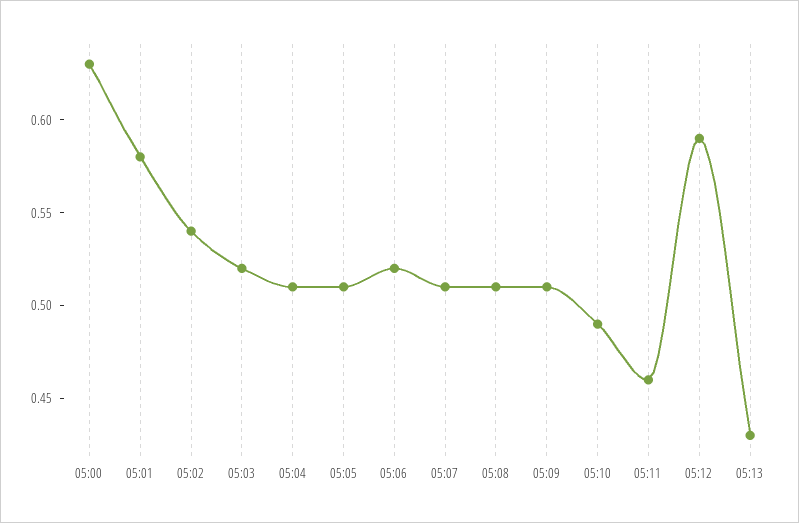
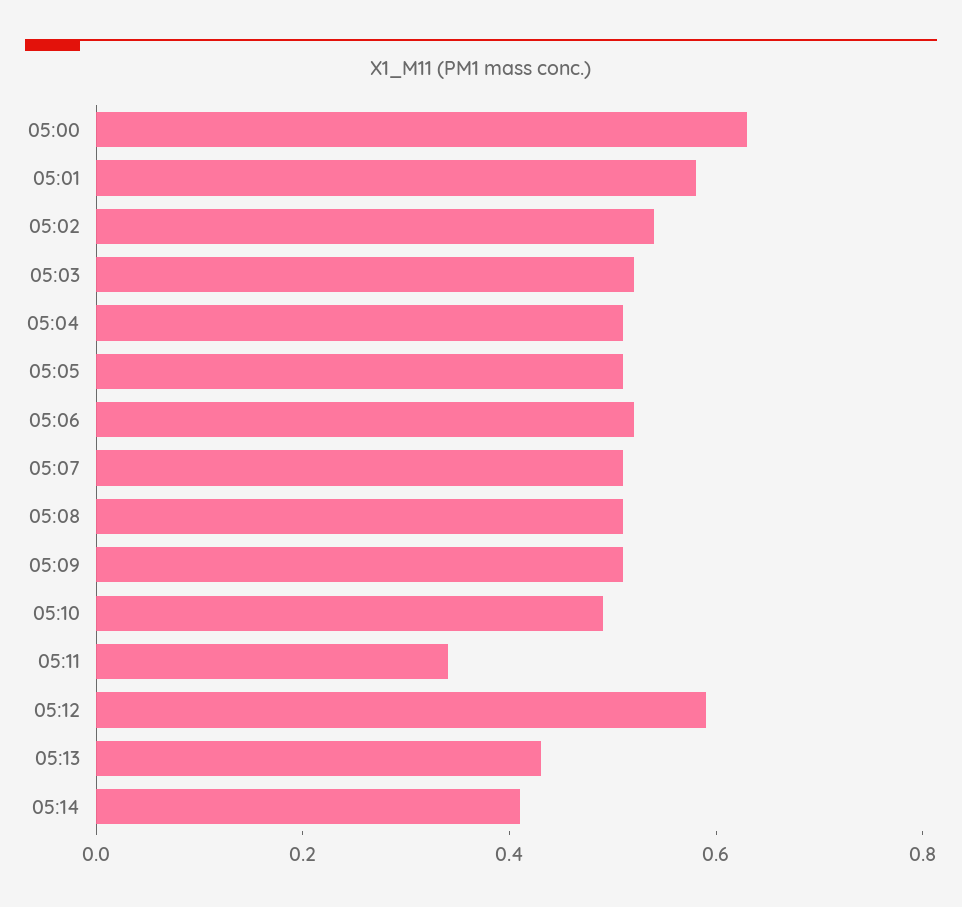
05:11: 0.46 -> 0.35
05:14: none -> 0.4

